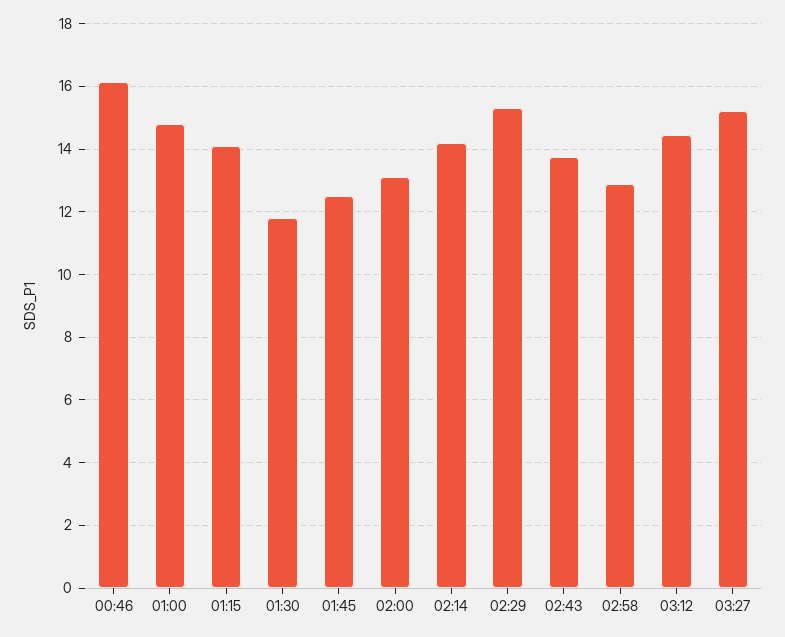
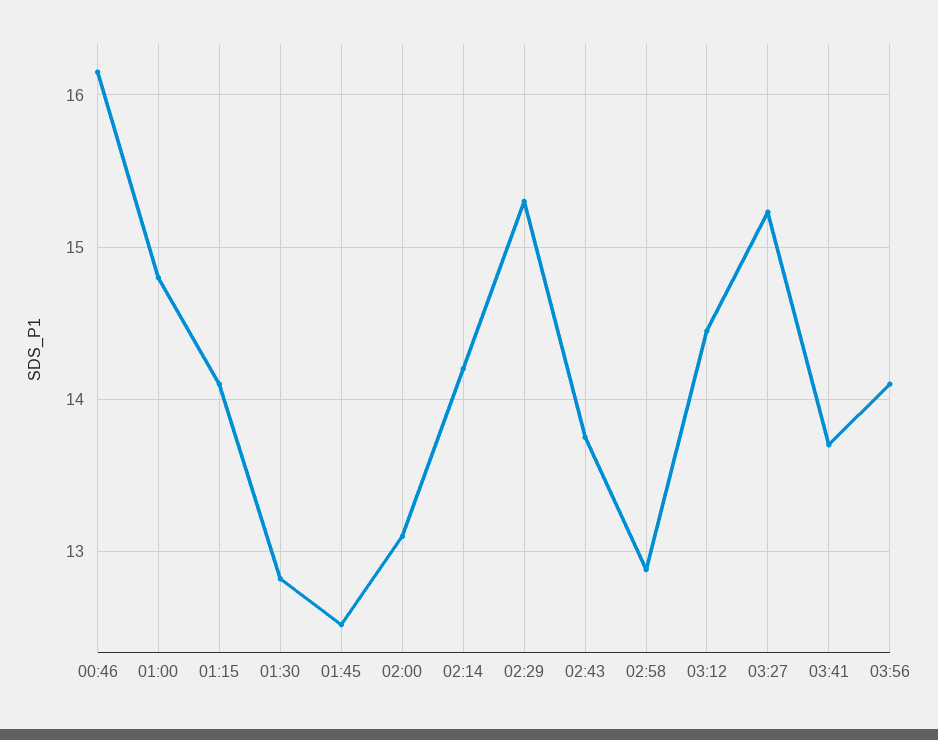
01:30: 11.8 -> 12.8
03:41: none -> 13.7
03:56: none -> 14.1

